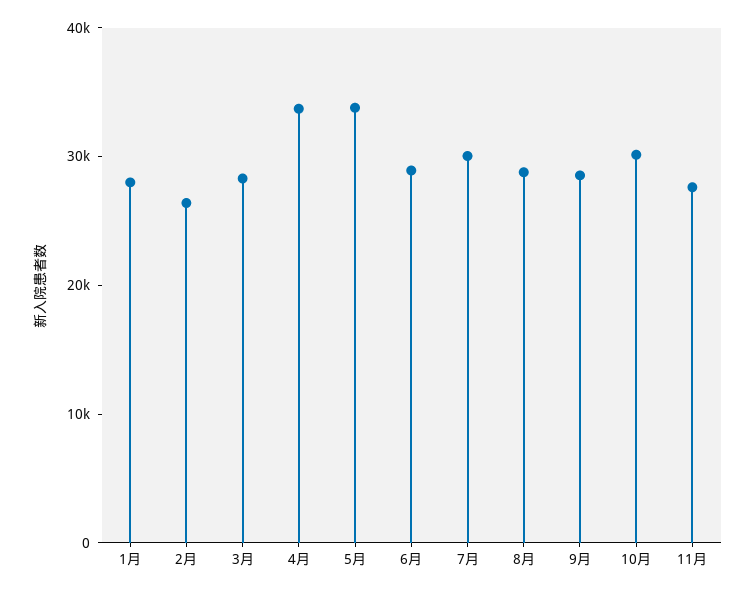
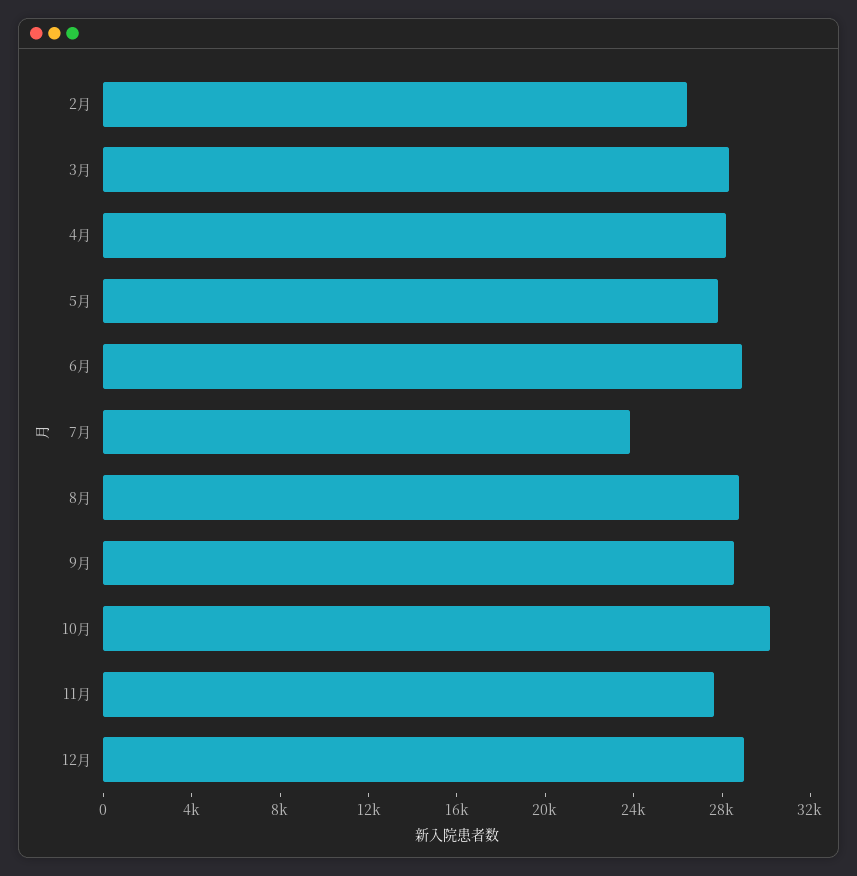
1月: 28000 -> none
4月: 34000 -> 28000
5月: 34000 -> 28000
7月: 30000 -> 24000
12月: none -> 29000

